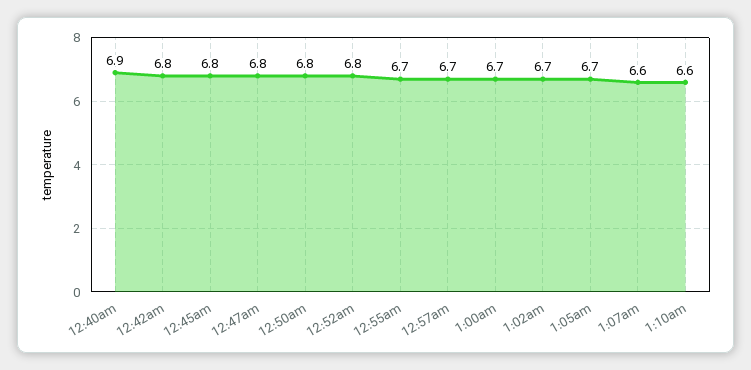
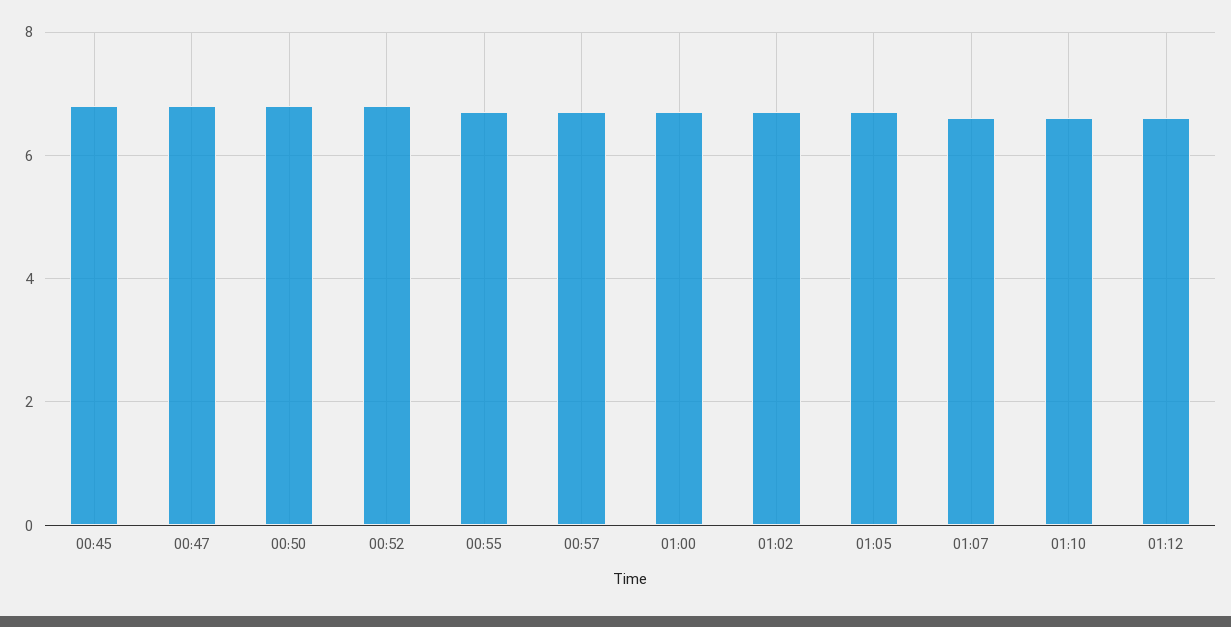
12:40am: 6.9 -> none
12:42am: 6.8 -> none
01:12: none -> 6.5

